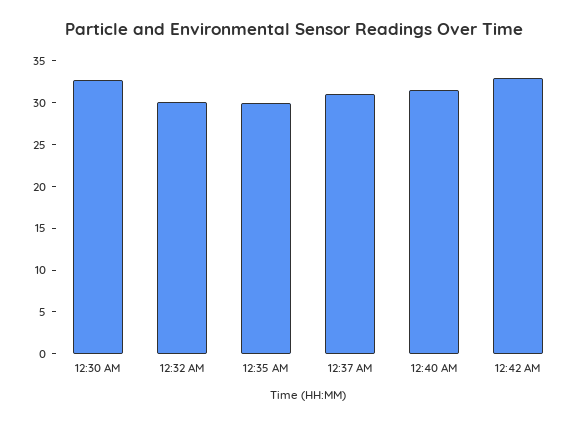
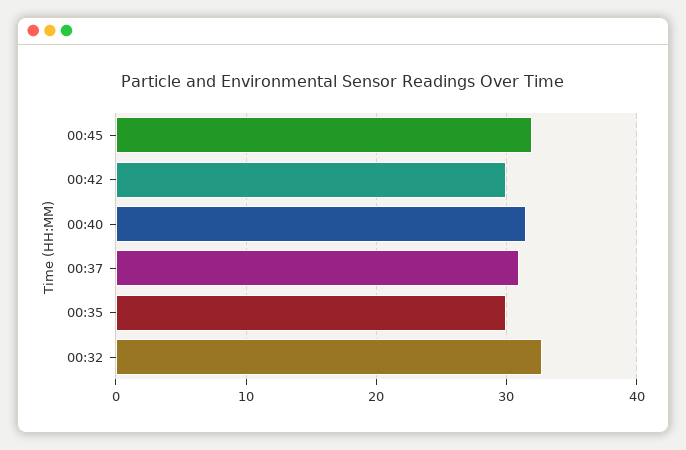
12:30 AM: 33 -> none
12:32 AM: 30 -> 33
12:42 AM: 33 -> 30
00:45: none -> 32

